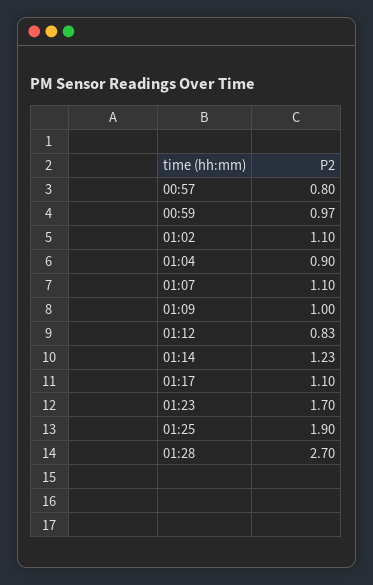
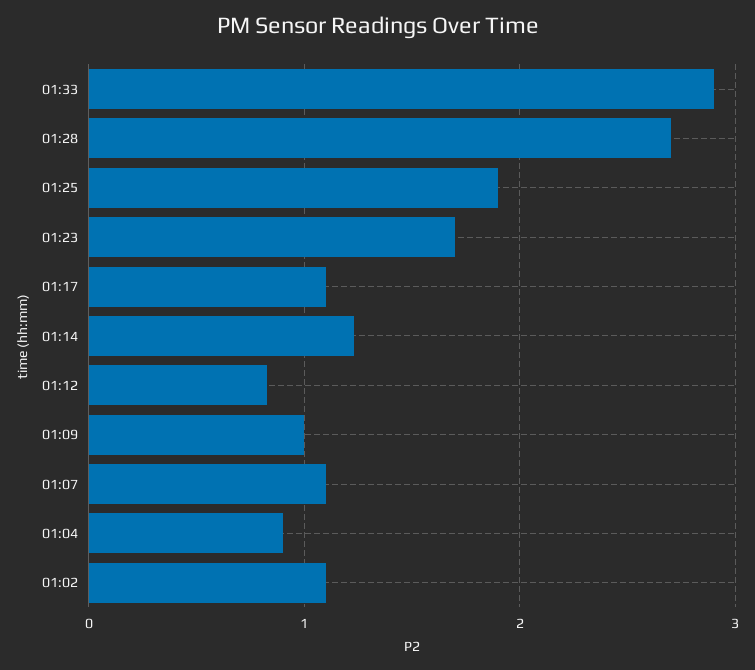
00:57: 0.8 -> none
00:59: 0.97 -> none
01:33: none -> 2.9

